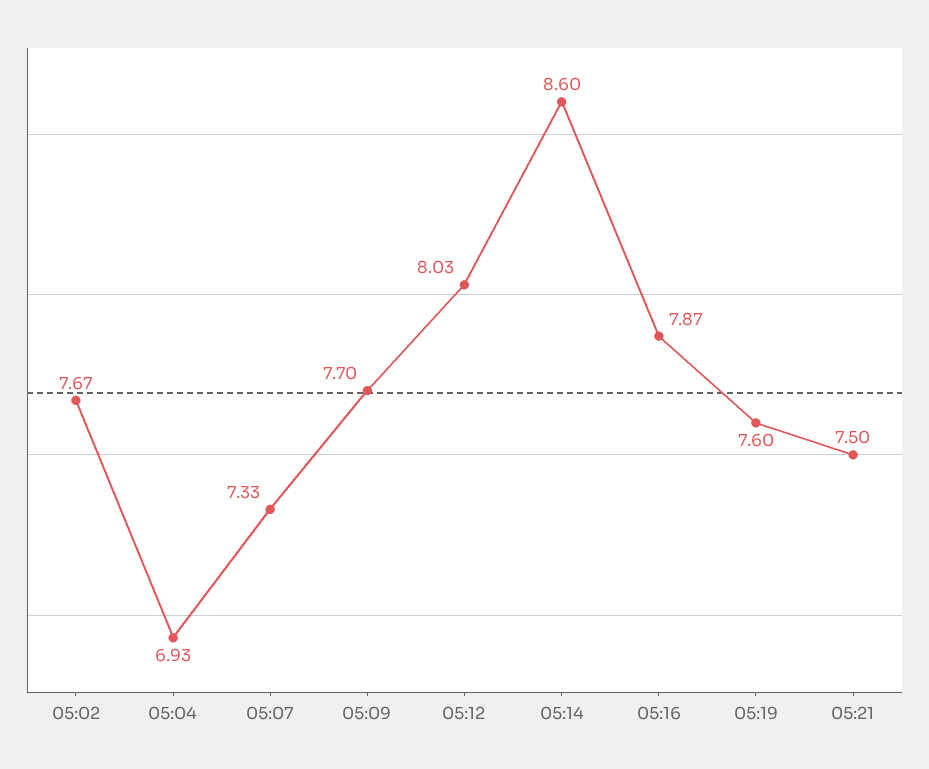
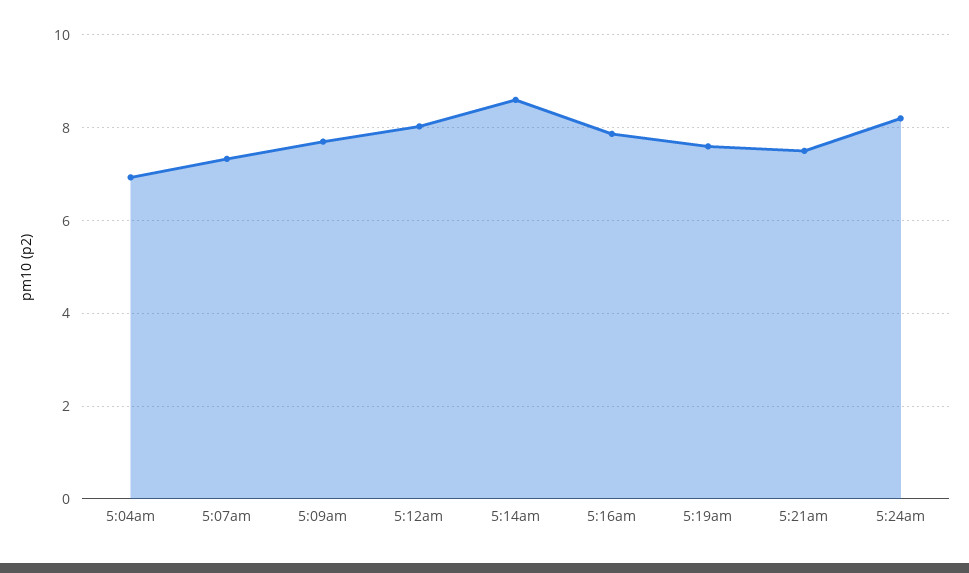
05:02: 7.67 -> none
5:24am: none -> 8.2

